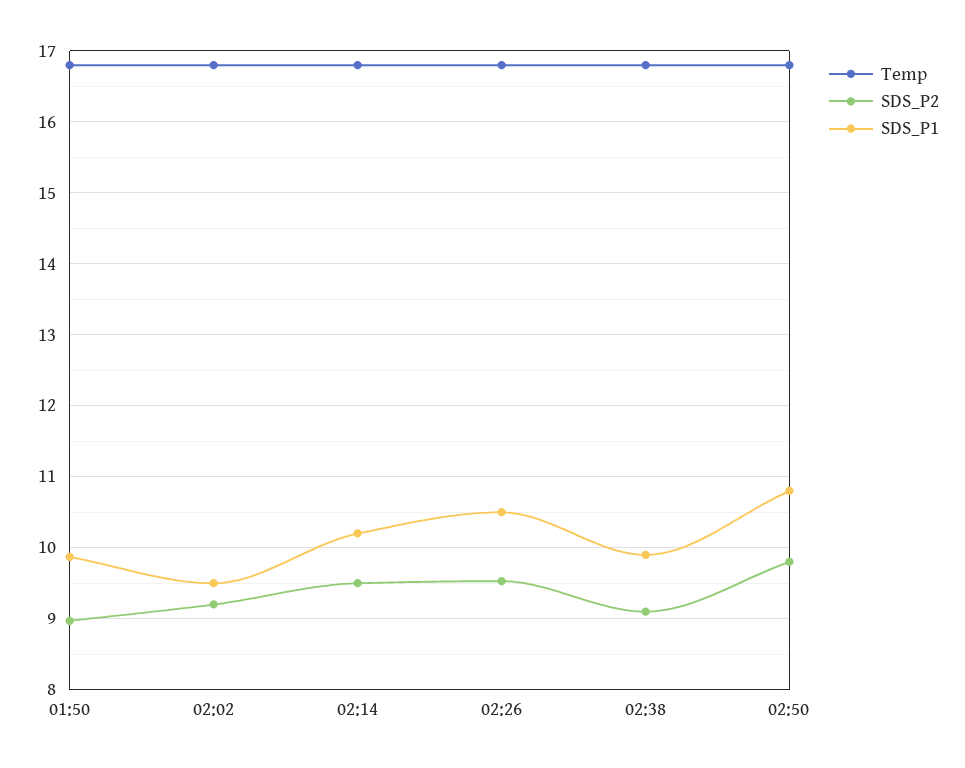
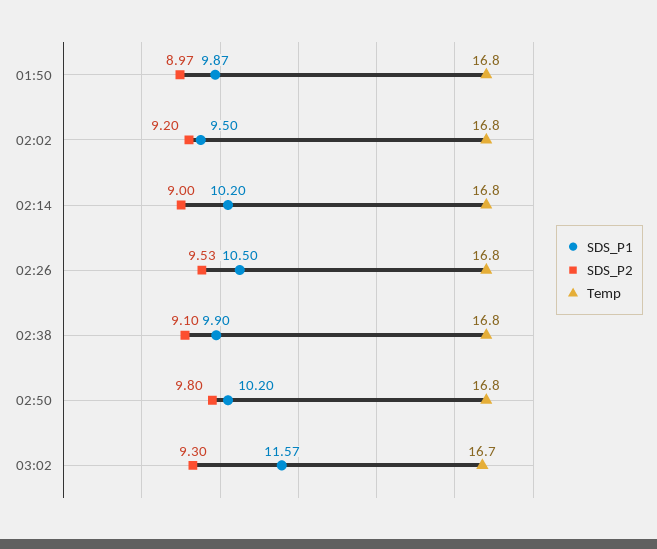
SDS_P2, 02:14: 9.5 -> 9
SDS_P1, 02:50: 10.8 -> 10.2
SDS_P1, 03:02: none -> 11.57
SDS_P2, 03:02: none -> 9.3
Temp, 03:02: none -> 16.7

